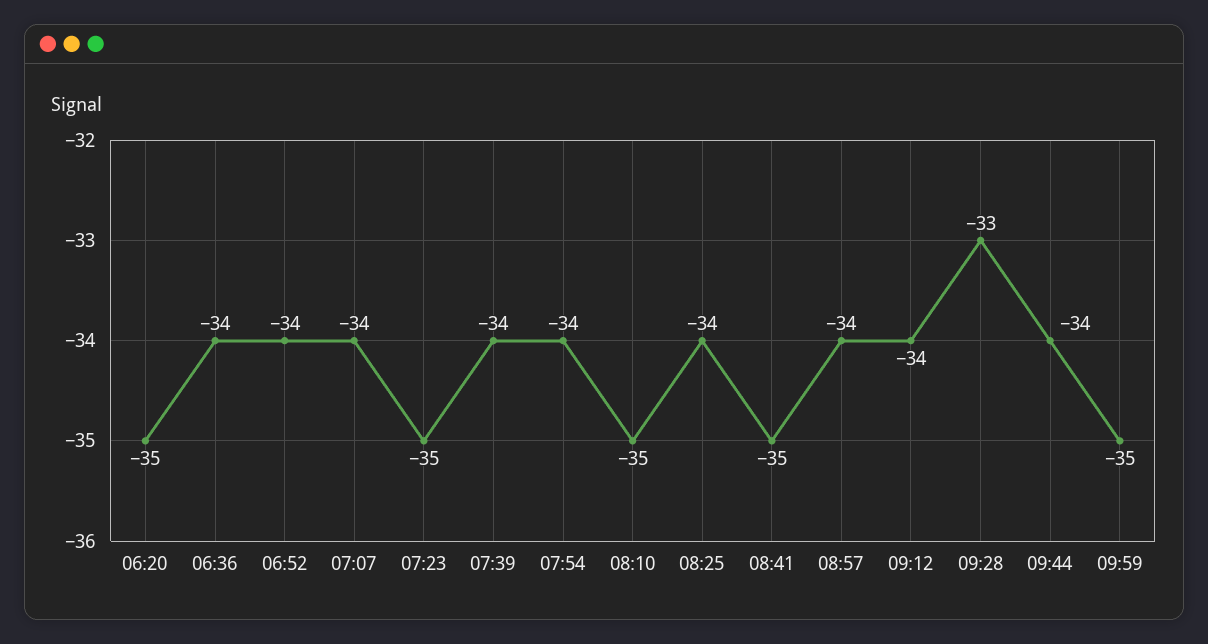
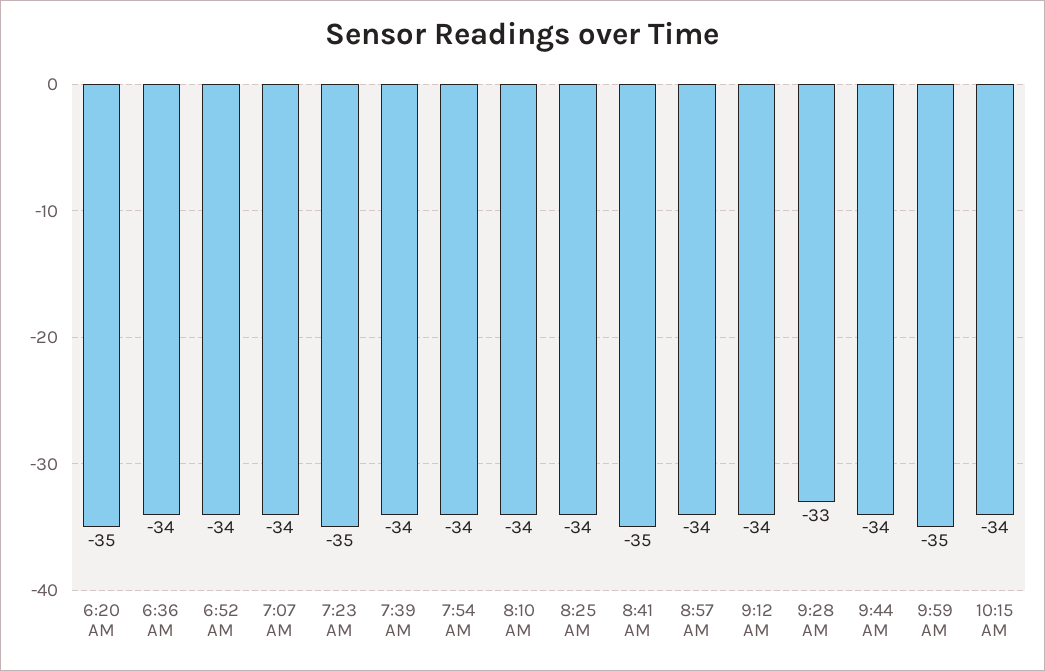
08:10: -35 -> -34
10:15 AM: none -> -34

